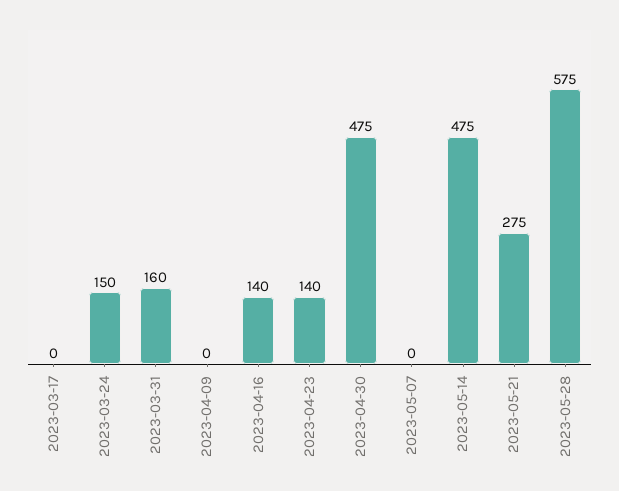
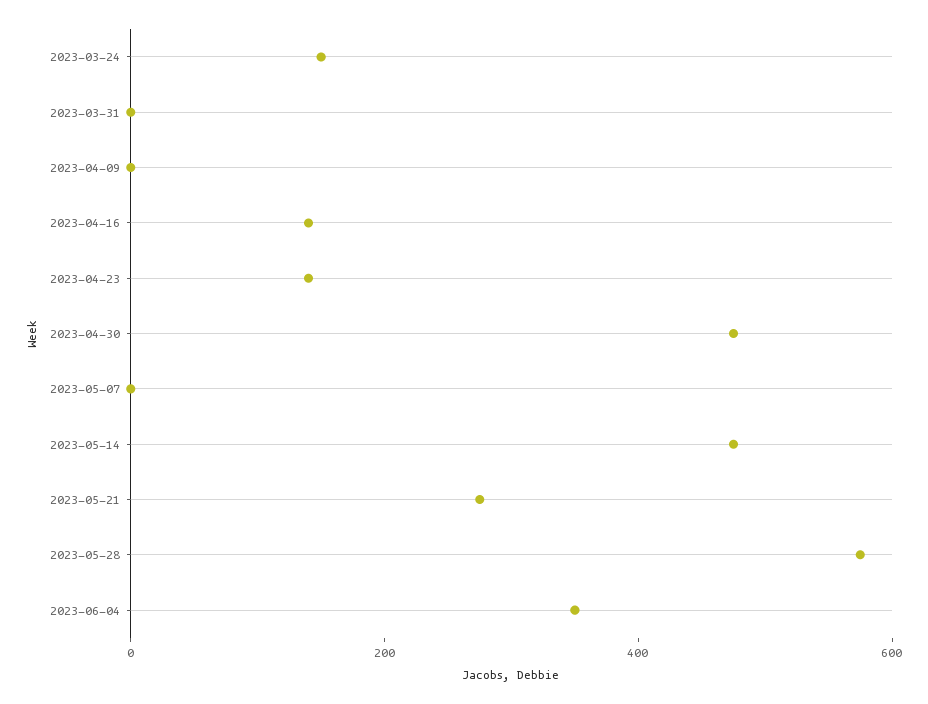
2023-03-17: 0 -> none
2023-03-31: 160 -> 0
2023-06-04: none -> 350

